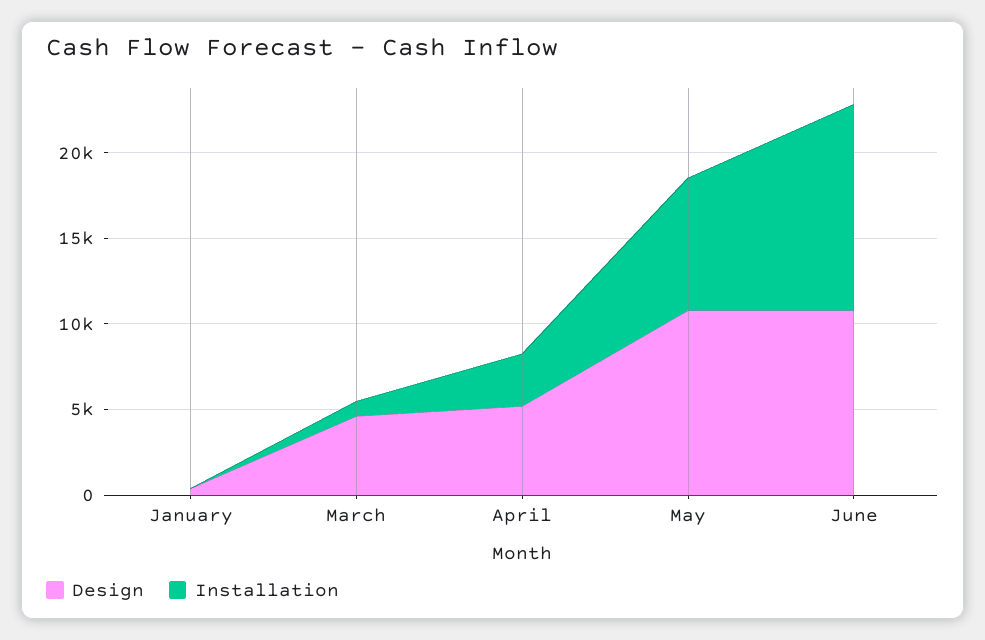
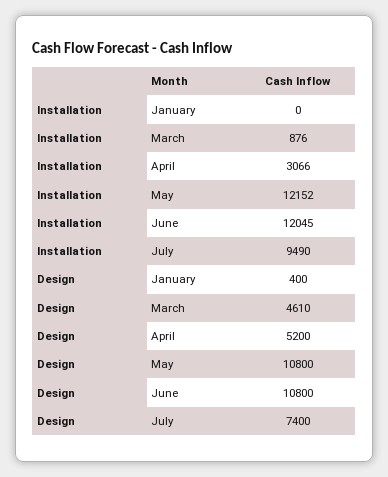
Installation, May: 8000 -> 12152
Installation, July: none -> 9490
Design, July: none -> 7400

